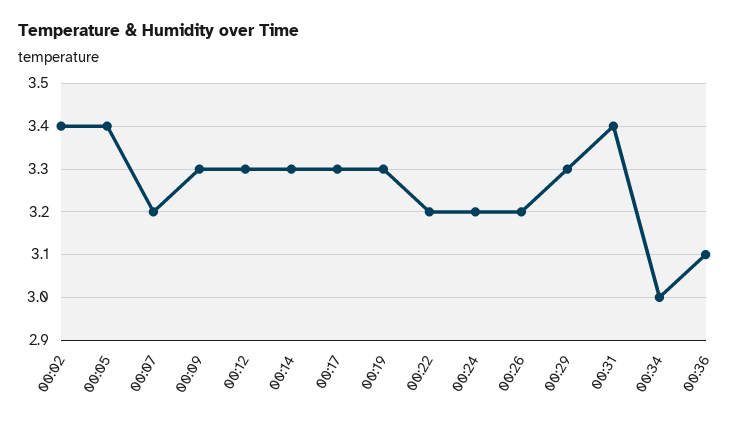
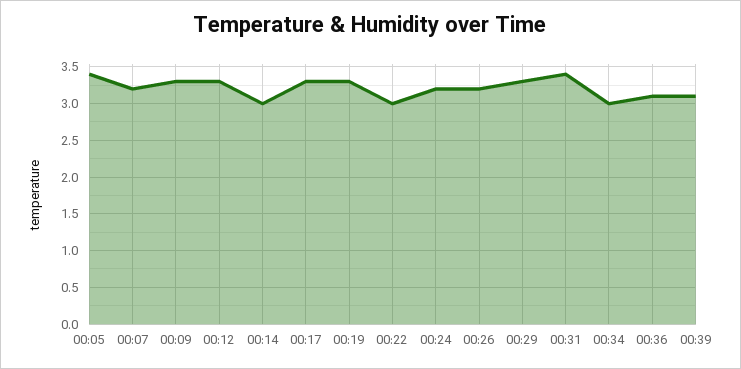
00:02: 3.4 -> none
00:14: 3.3 -> 3
00:22: 3.2 -> 3
00:39: none -> 3.1

